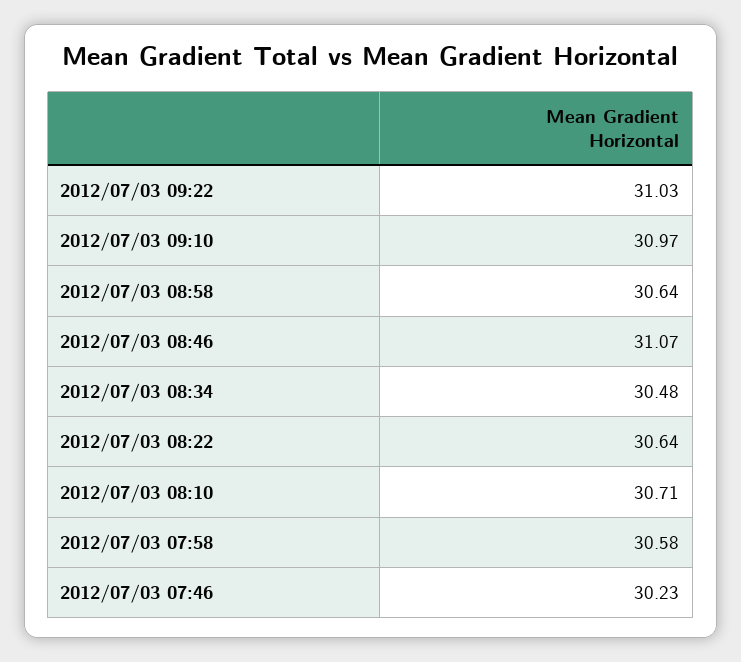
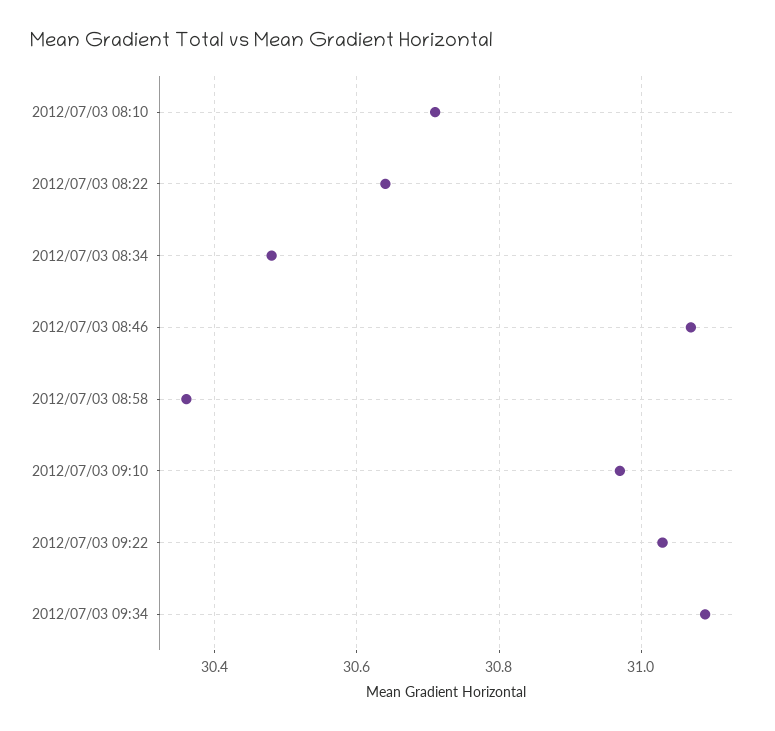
2012/07/03 08:58: 30.64 -> 30.35
2012/07/03 07:58: 30.58 -> none
2012/07/03 07:46: 30.23 -> none
2012/07/03 09:34: none -> 31.1

